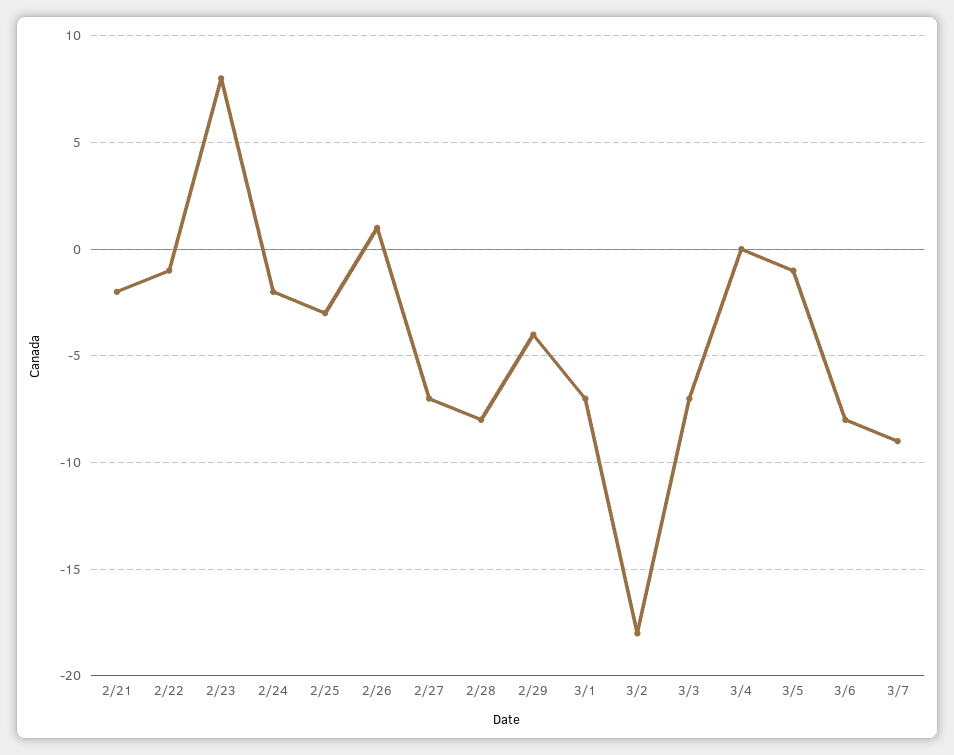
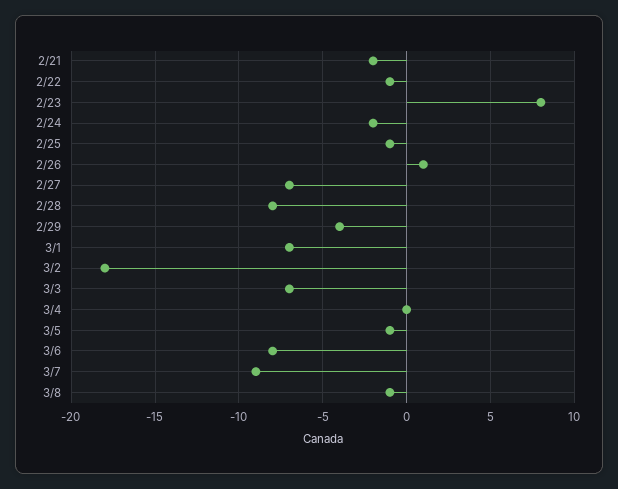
2/25: -3 -> -1
3/8: none -> -1

